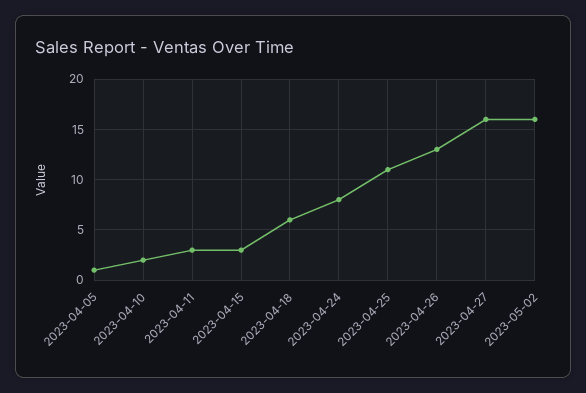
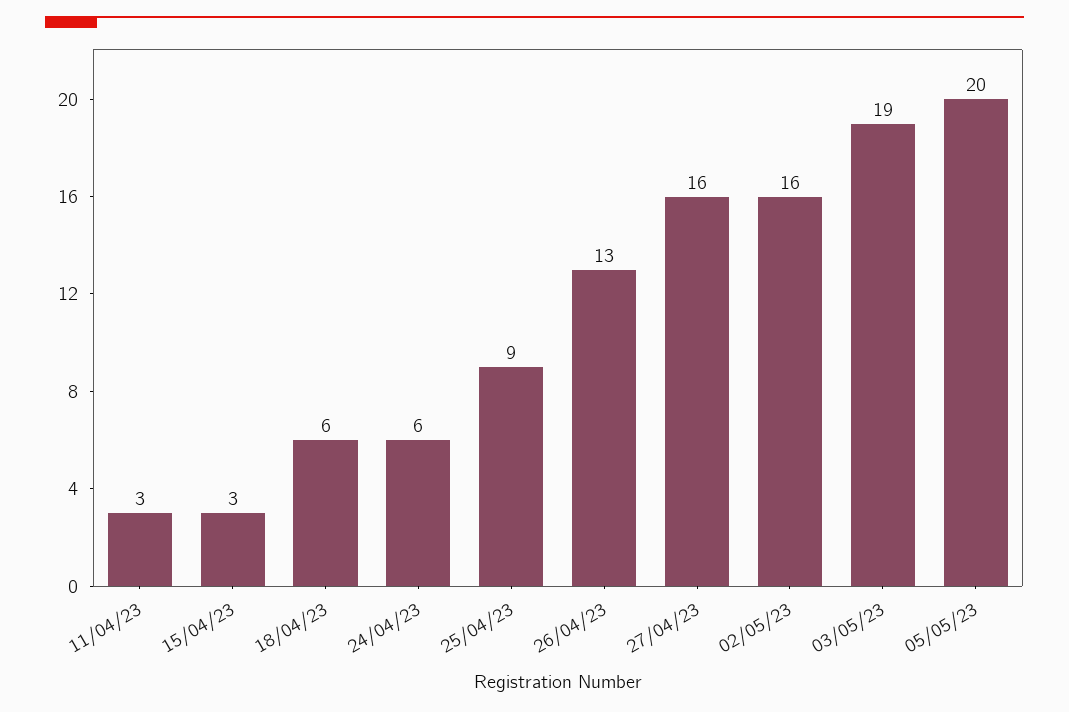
2023-04-05: 1 -> none
2023-04-10: 2 -> none
2023-04-24: 8 -> 6
2023-04-25: 11 -> 9
03/05/23: none -> 19
05/05/23: none -> 20

